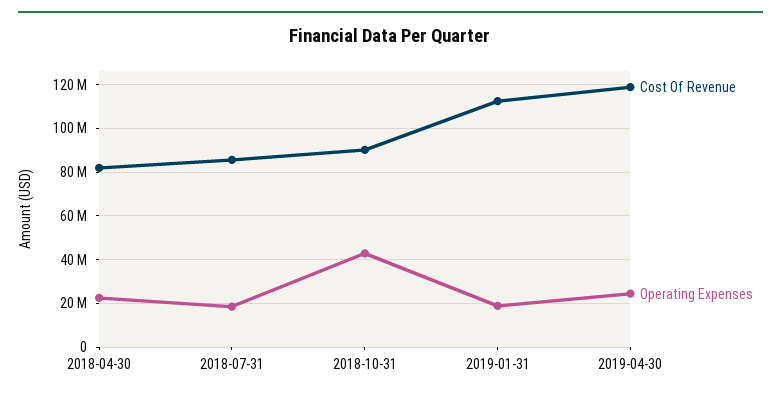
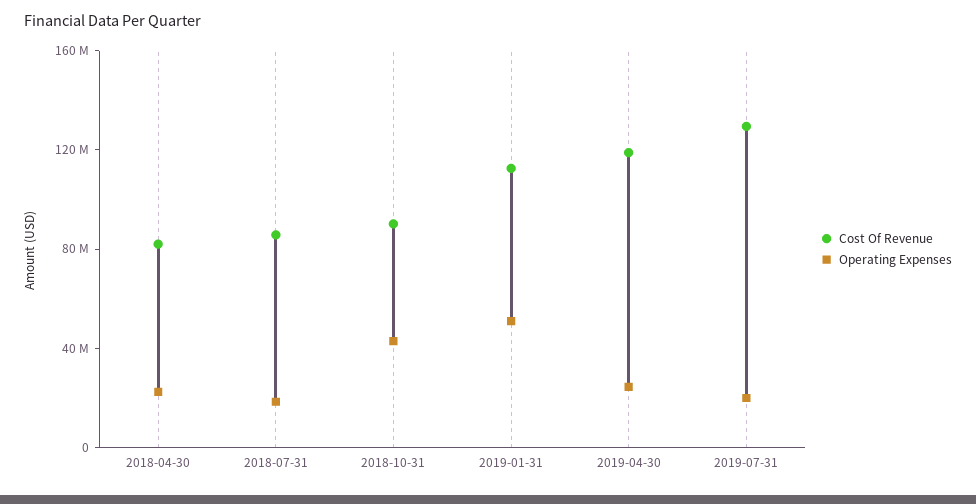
Operating Expenses, 2019-01-31: 20000000 -> 50000000
Cost Of Revenue, 2019-07-31: none -> 130000000
Operating Expenses, 2019-07-31: none -> 20000000

